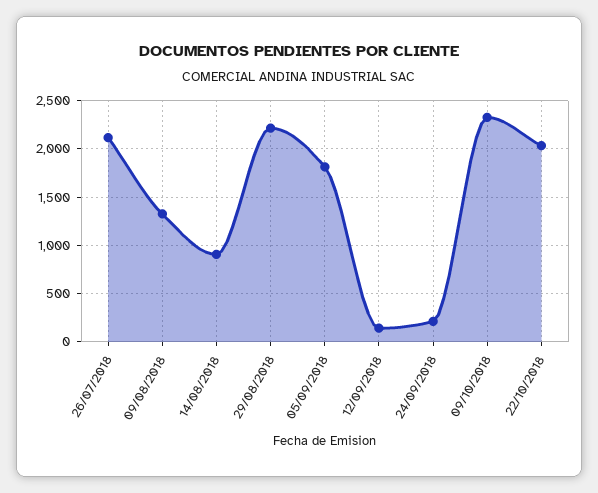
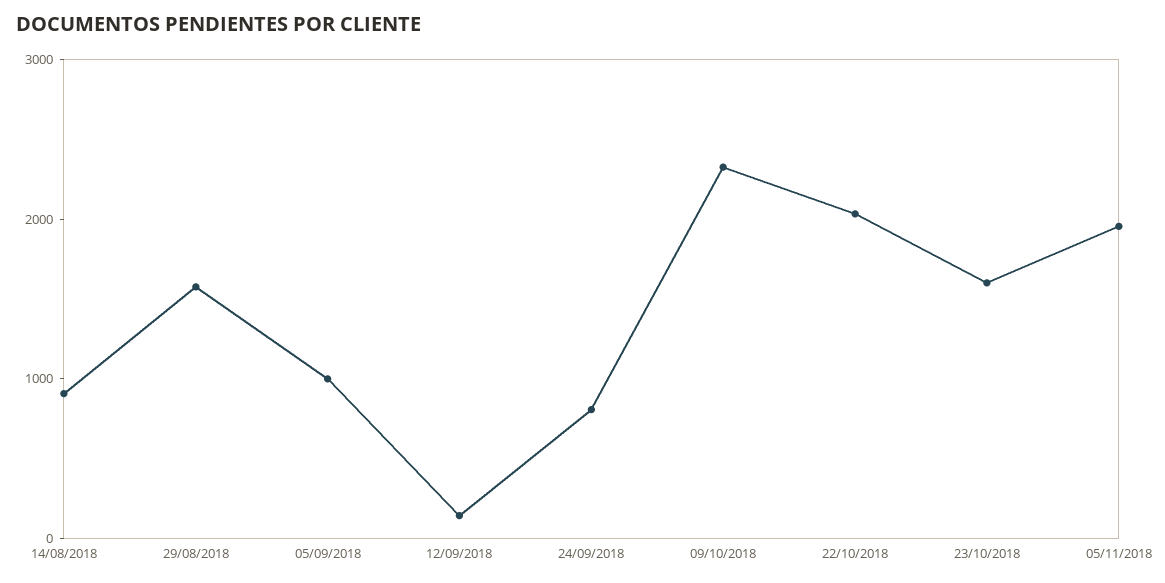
26/07/2018: 2100 -> none
09/08/2018: 1300 -> none
29/08/2018: 2200 -> 1600
05/09/2018: 1800 -> 1000
24/09/2018: 200 -> 800
23/10/2018: none -> 1600
05/11/2018: none -> 2000

